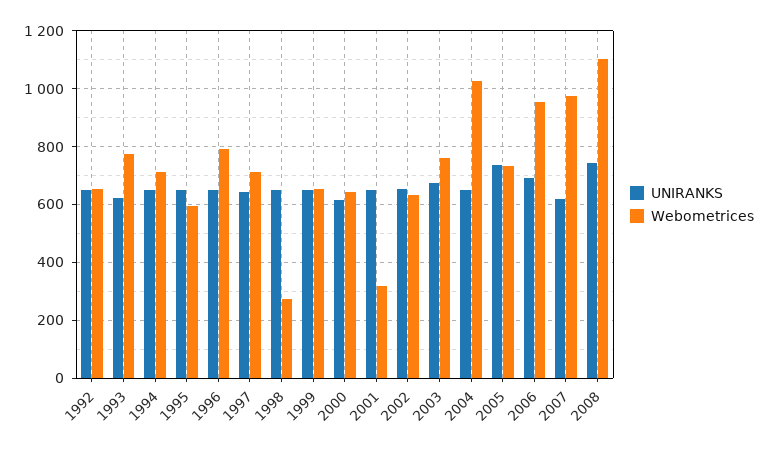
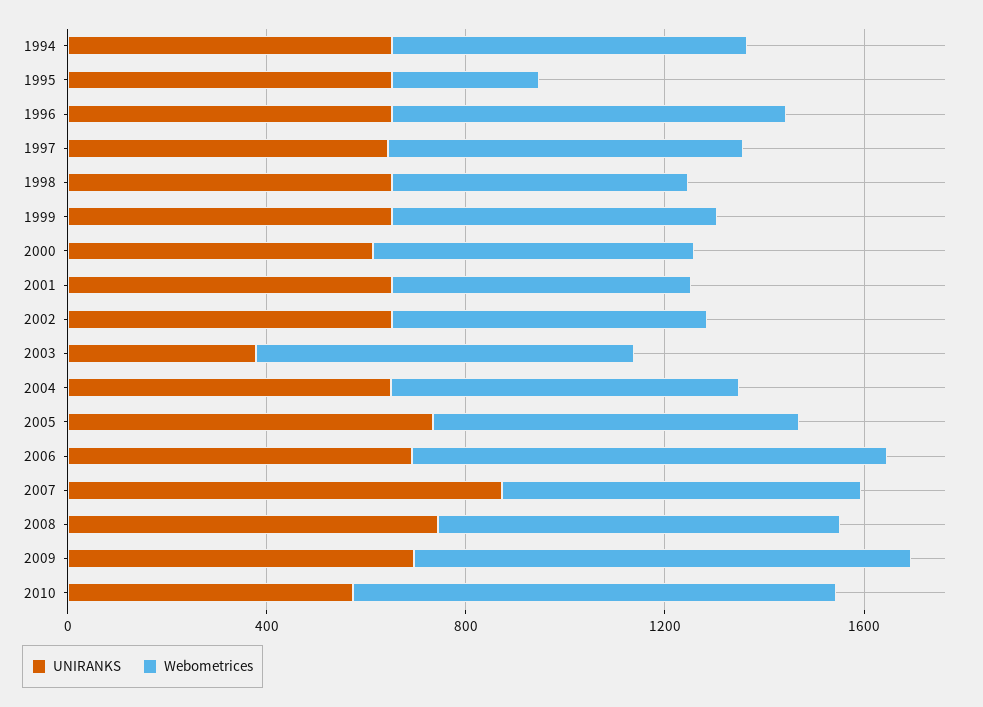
UNIRANKS, 1992: 650 -> none
Webometrices, 1992: 650 -> none
UNIRANKS, 1993: 625 -> none
Webometrices, 1993: 775 -> none
Webometrices, 1995: 600 -> 300
Webometrices, 1998: 275 -> 600
Webometrices, 2001: 325 -> 600
UNIRANKS, 2003: 675 -> 400
Webometrices, 2004: 1025 -> 700
UNIRANKS, 2007: 625 -> 900
Webometrices, 2007: 975 -> 700
Webometrices, 2008: 1100 -> 800
UNIRANKS, 2009: none -> 700
Webometrices, 2009: none -> 1000
UNIRANKS, 2010: none -> 600
Webometrices, 2010: none -> 1000

